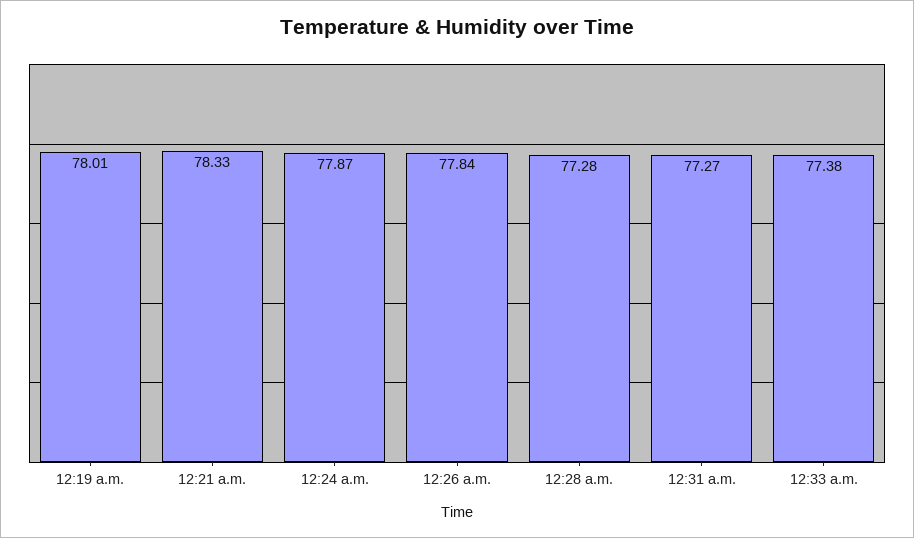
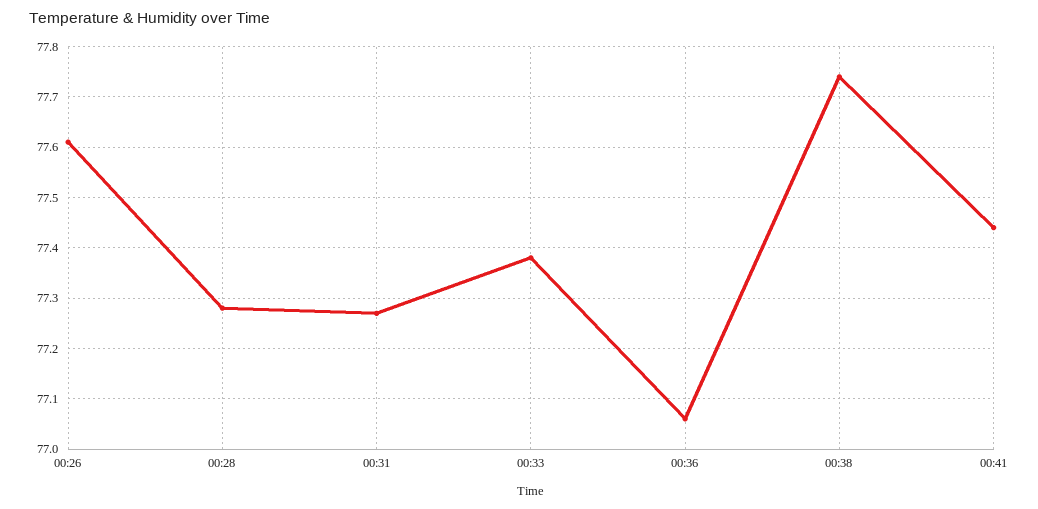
12:19 a.m.: 78.01 -> none
12:21 a.m.: 78.33 -> none
12:24 a.m.: 77.87 -> none
12:26 a.m.: 77.84 -> 77.6
00:36: none -> 77.05
00:38: none -> 77.75
00:41: none -> 77.45

